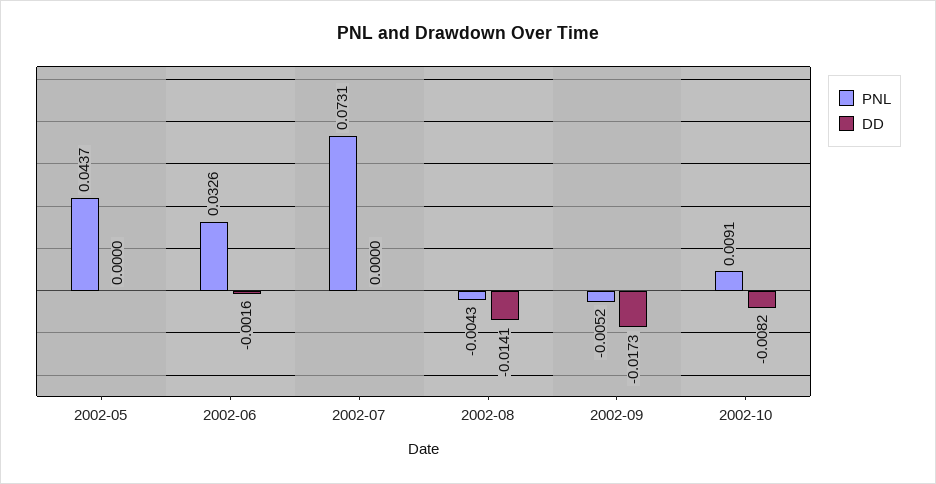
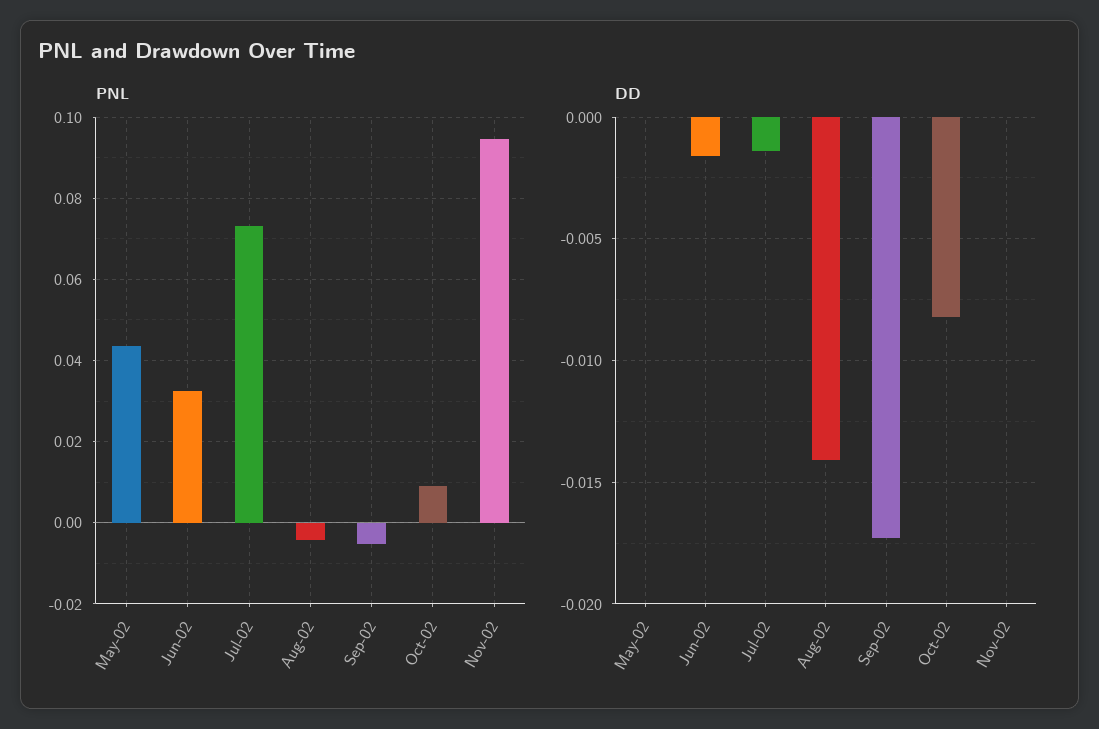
DD, 2002-07: 0 -> -0.0015
PNL, Nov-02: none -> 0.094
DD, Nov-02: none -> 0

